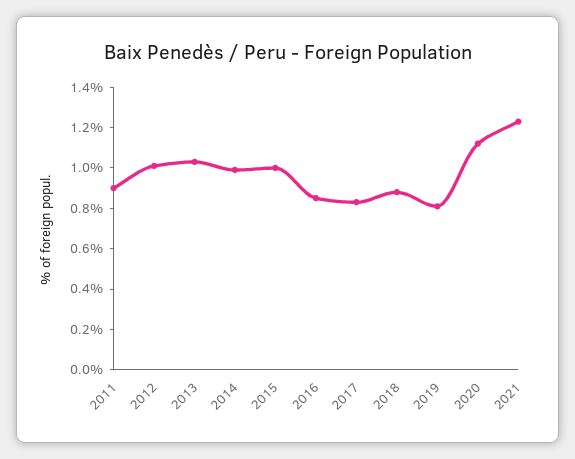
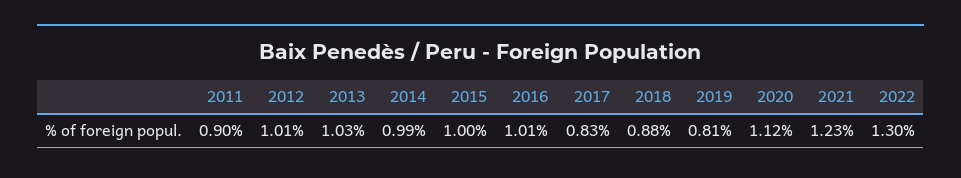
2016: 0.85 -> 1.01
2022: none -> 1.3

